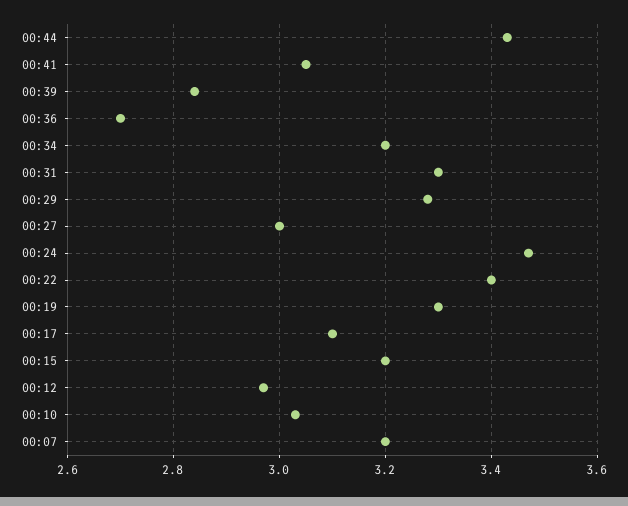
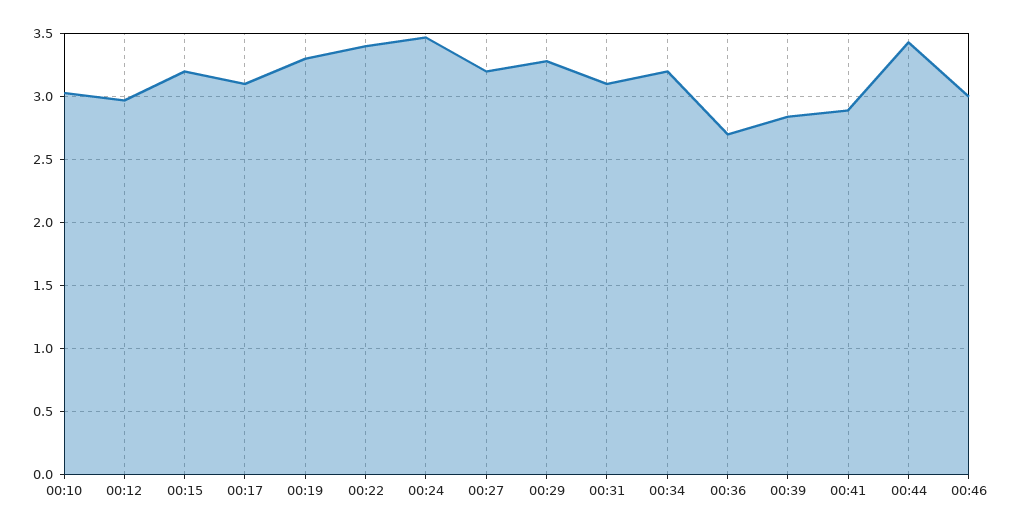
00:41: 3.05 -> 2.9
00:31: 3.3 -> 3.1
00:27: 3 -> 3.2
00:07: 3.2 -> none
00:46: none -> 3

